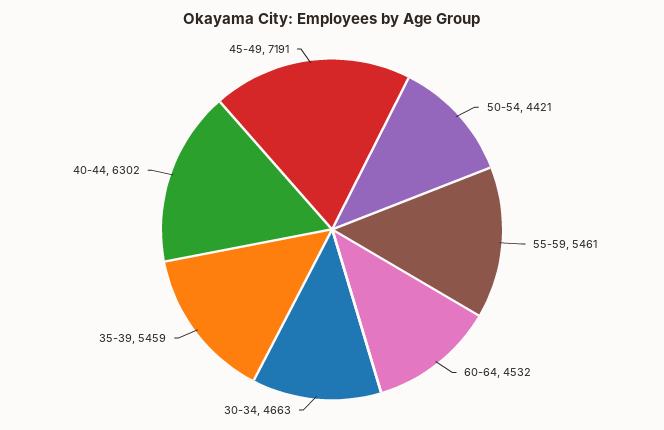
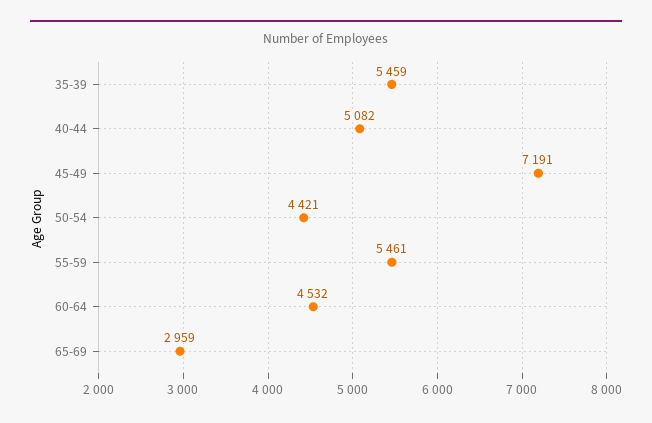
30-34: 4663 -> none
40-44: 6302 -> 5082
65-69: none -> 2959

